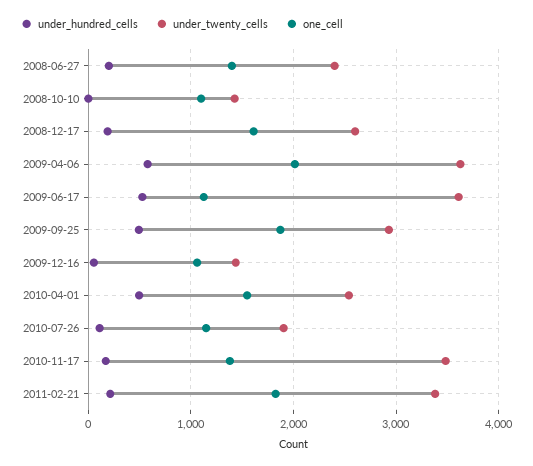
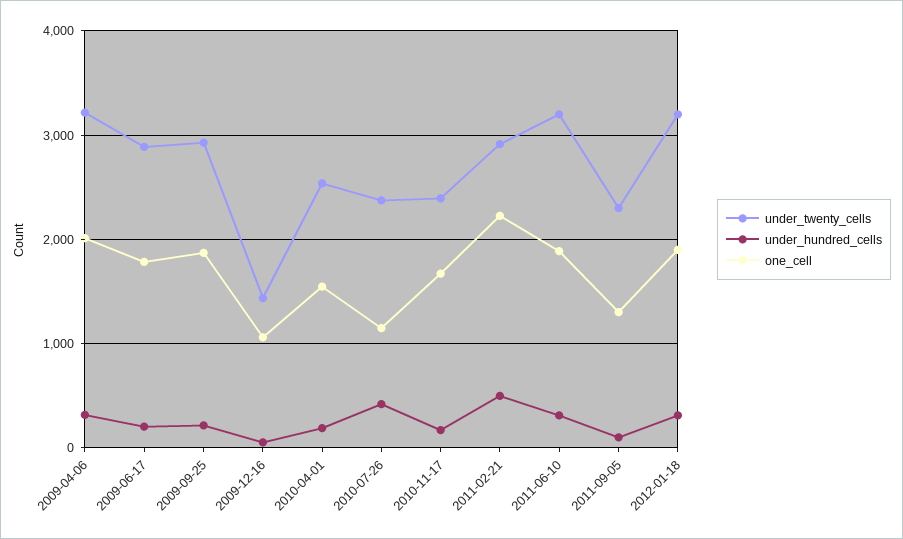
under_hundred_cells, 2008-06-27: 200 -> none
under_twenty_cells, 2008-06-27: 2400 -> none
one_cell, 2008-06-27: 1400 -> none
under_hundred_cells, 2008-10-10: 0 -> none
under_twenty_cells, 2008-10-10: 1400 -> none
one_cell, 2008-10-10: 1100 -> none
under_hundred_cells, 2008-12-17: 200 -> none
under_twenty_cells, 2008-12-17: 2600 -> none
one_cell, 2008-12-17: 1600 -> none
under_hundred_cells, 2009-04-06: 600 -> 300
under_twenty_cells, 2009-04-06: 3600 -> 3200
under_hundred_cells, 2009-06-17: 500 -> 200
under_twenty_cells, 2009-06-17: 3600 -> 2900
one_cell, 2009-06-17: 1100 -> 1800
under_hundred_cells, 2009-09-25: 500 -> 200
under_hundred_cells, 2010-04-01: 500 -> 200
under_hundred_cells, 2010-07-26: 100 -> 400
under_twenty_cells, 2010-07-26: 1900 -> 2400
under_twenty_cells, 2010-11-17: 3500 -> 2400
one_cell, 2010-11-17: 1400 -> 1700
under_hundred_cells, 2011-02-21: 200 -> 500
under_twenty_cells, 2011-02-21: 3400 -> 2900
one_cell, 2011-02-21: 1800 -> 2200
under_twenty_cells, 2011-06-10: none -> 3200
under_hundred_cells, 2011-06-10: none -> 300
one_cell, 2011-06-10: none -> 1900
under_twenty_cells, 2011-09-05: none -> 2300
under_hundred_cells, 2011-09-05: none -> 100
one_cell, 2011-09-05: none -> 1300
under_twenty_cells, 2012-01-18: none -> 3200
under_hundred_cells, 2012-01-18: none -> 300
one_cell, 2012-01-18: none -> 1900

